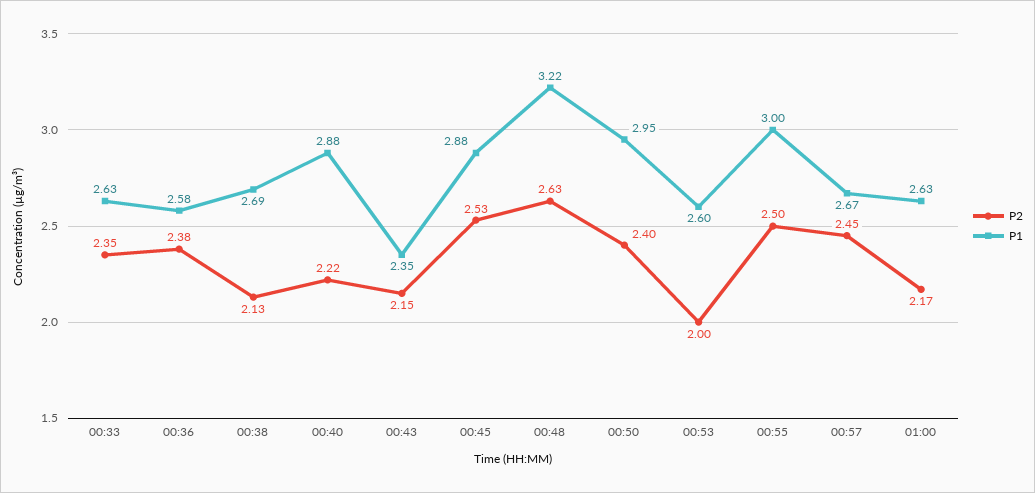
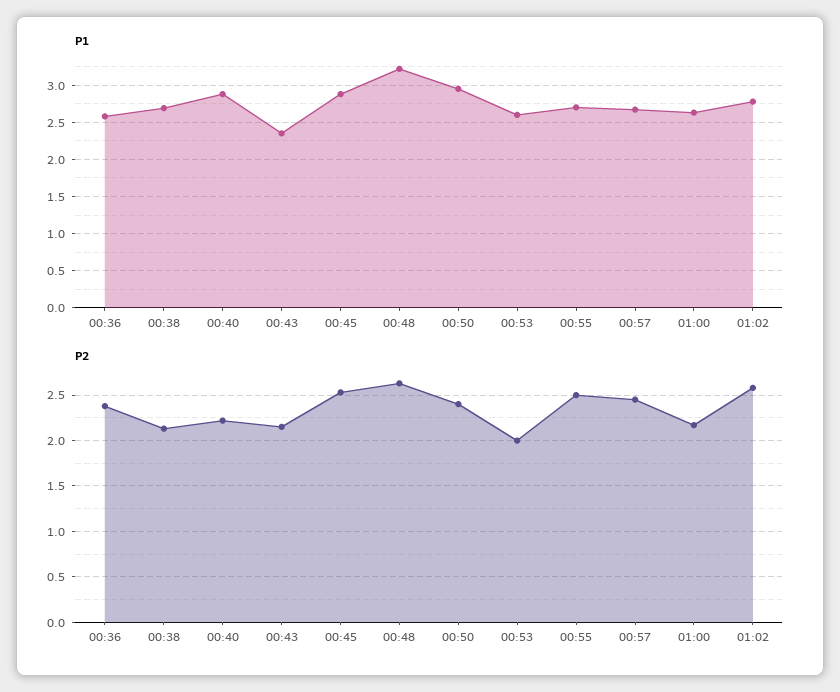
P2, 00:33: 2.35 -> none
P1, 00:33: 2.63 -> none
P1, 00:55: 3 -> 2.7
P1, 01:02: none -> 2.8
P2, 01:02: none -> 2.6

